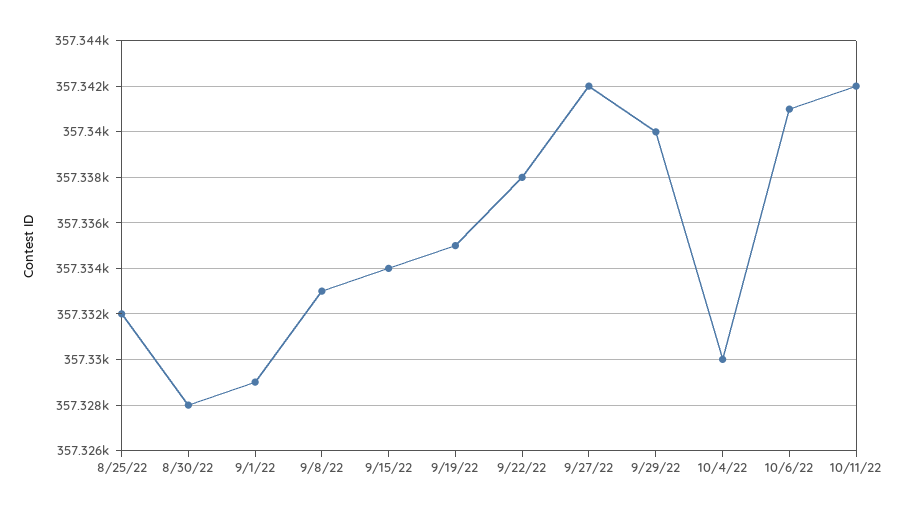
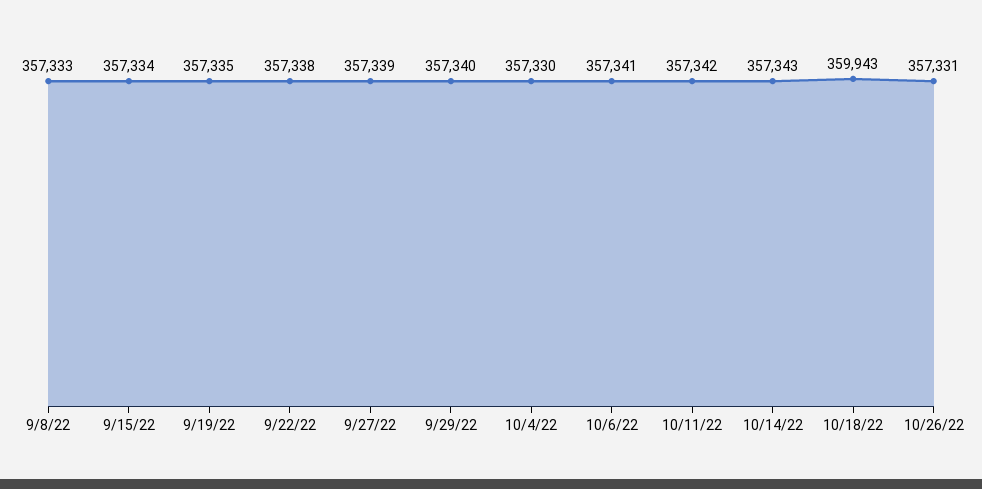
8/25/22: 357332 -> none
8/30/22: 357328 -> none
9/1/22: 357329 -> none
9/27/22: 357342 -> 357339
10/14/22: none -> 357343
10/18/22: none -> 359943
10/26/22: none -> 357331

